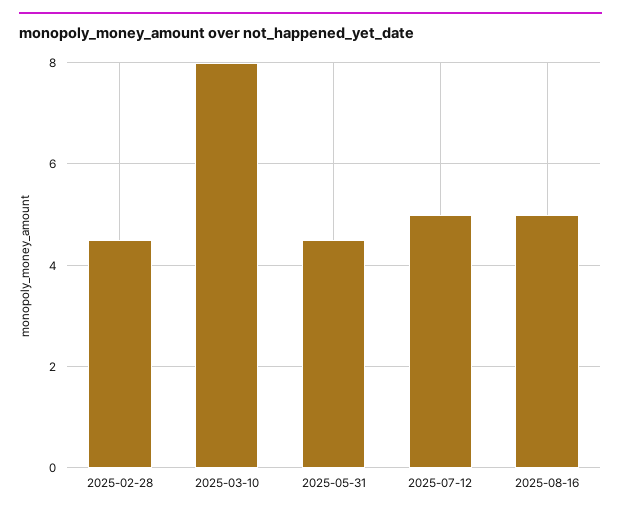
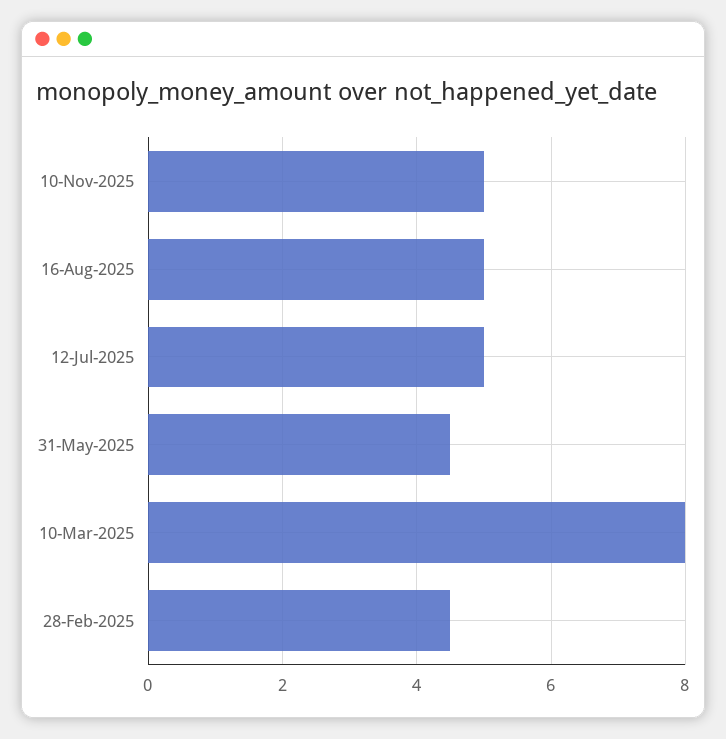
10-Nov-2025: none -> 5

